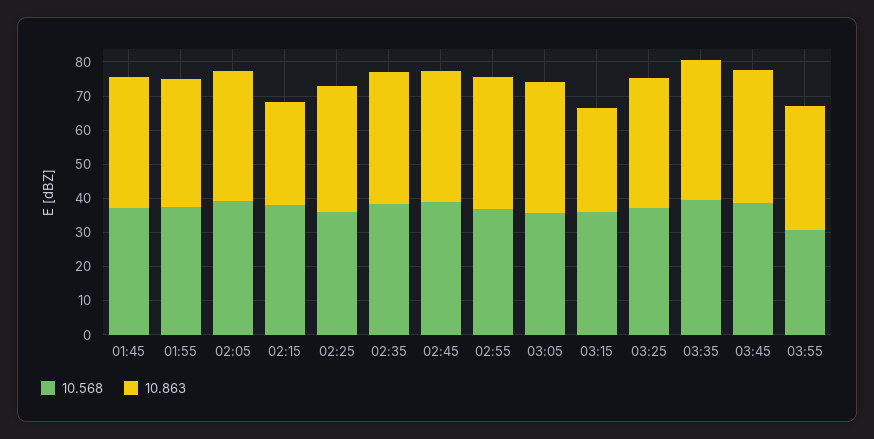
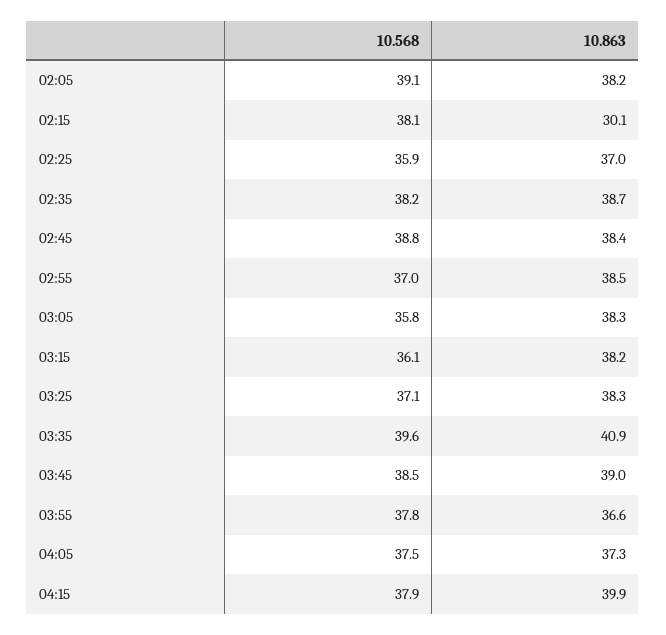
10.568, 01:45: 37.5 -> none
10.863, 01:45: 37.5 -> none
10.568, 01:55: 37.5 -> none
10.863, 01:55: 37.5 -> none
10.863, 03:15: 30 -> 38.2
10.568, 03:55: 30 -> 37.8
10.568, 04:05: none -> 37.5
10.863, 04:05: none -> 37.3
10.568, 04:15: none -> 37.9
10.863, 04:15: none -> 39.9

